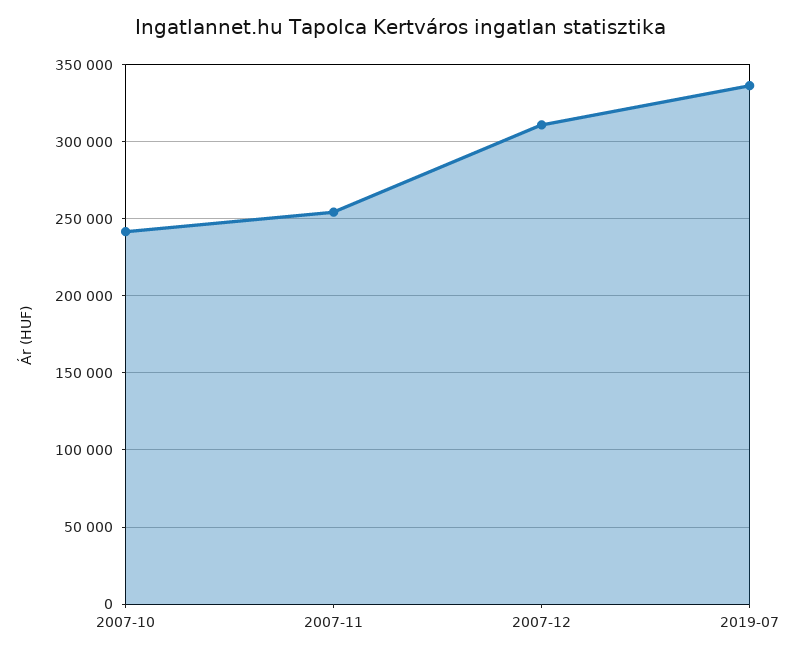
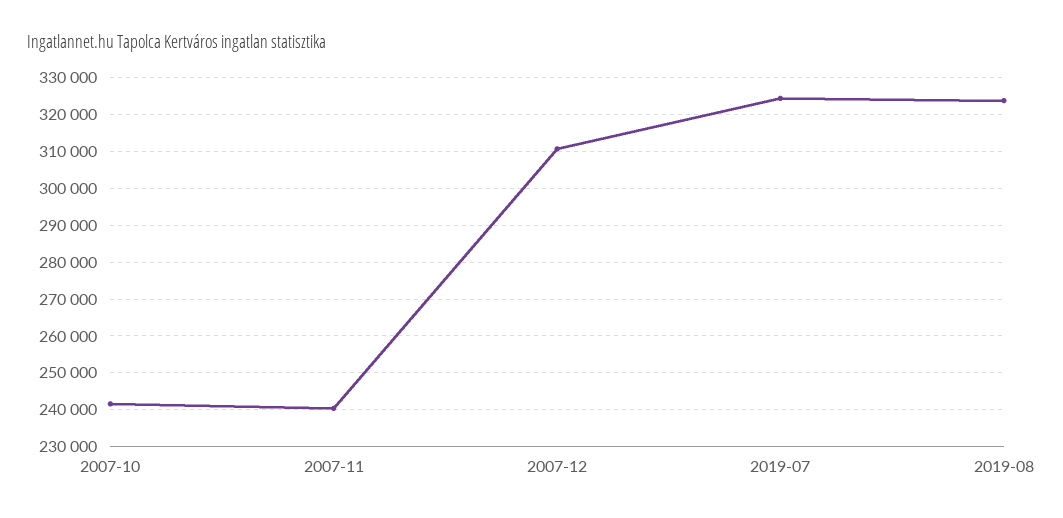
2007-11: 255000 -> 240000
2019-07: 335000 -> 324000
2019-08: none -> 324000

